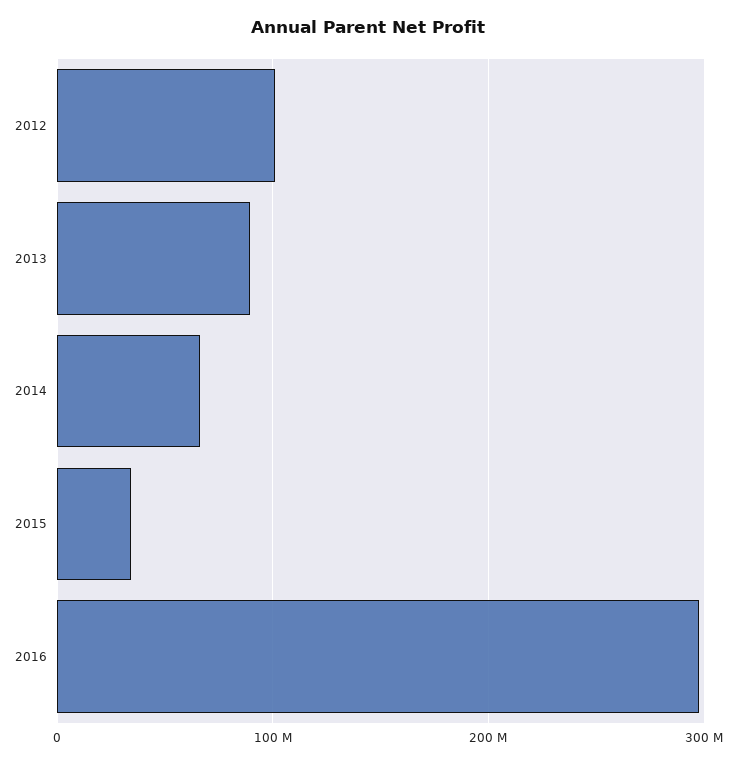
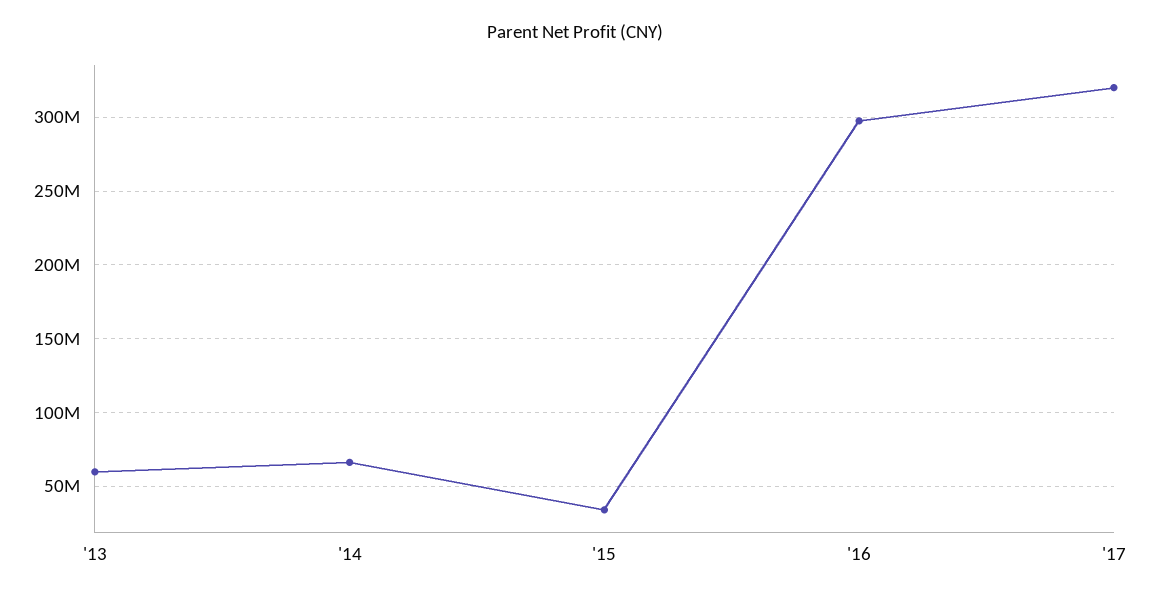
2012: 100000000 -> none
2013: 90000000 -> 60000000
'17: none -> 320000000

